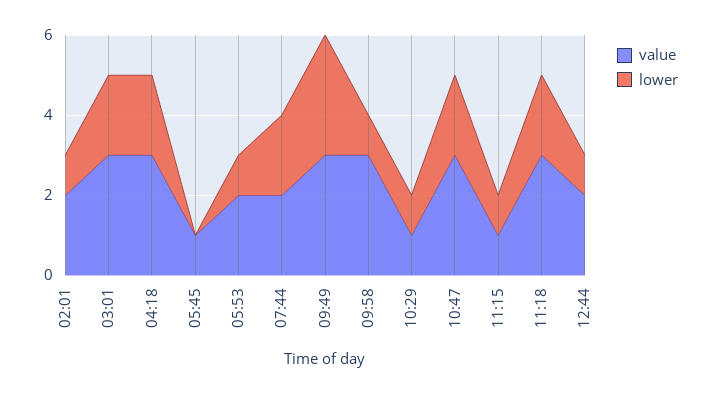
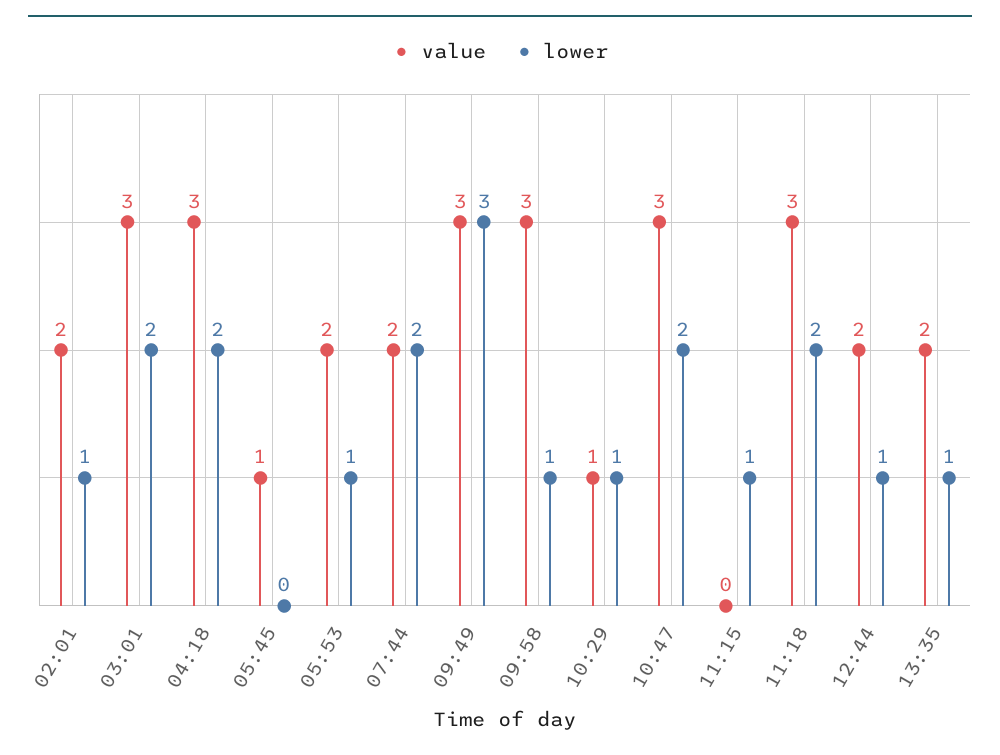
value, 11:15: 1 -> 0
value, 13:35: none -> 2
lower, 13:35: none -> 1

